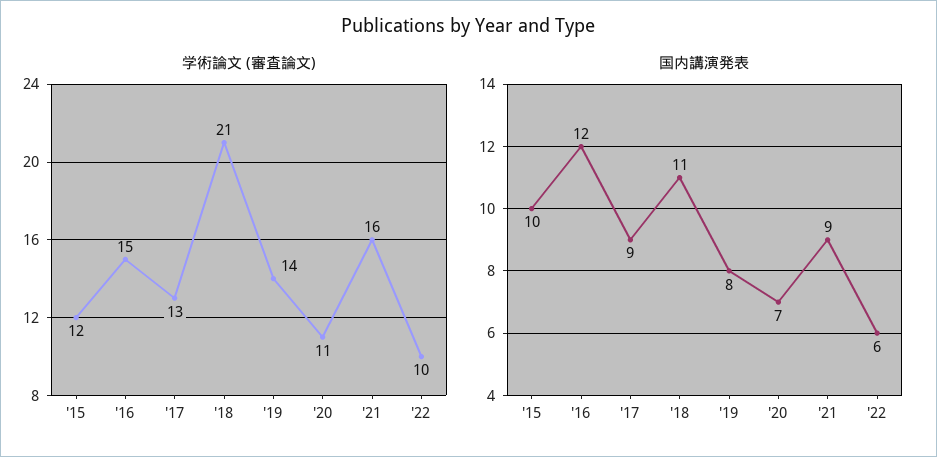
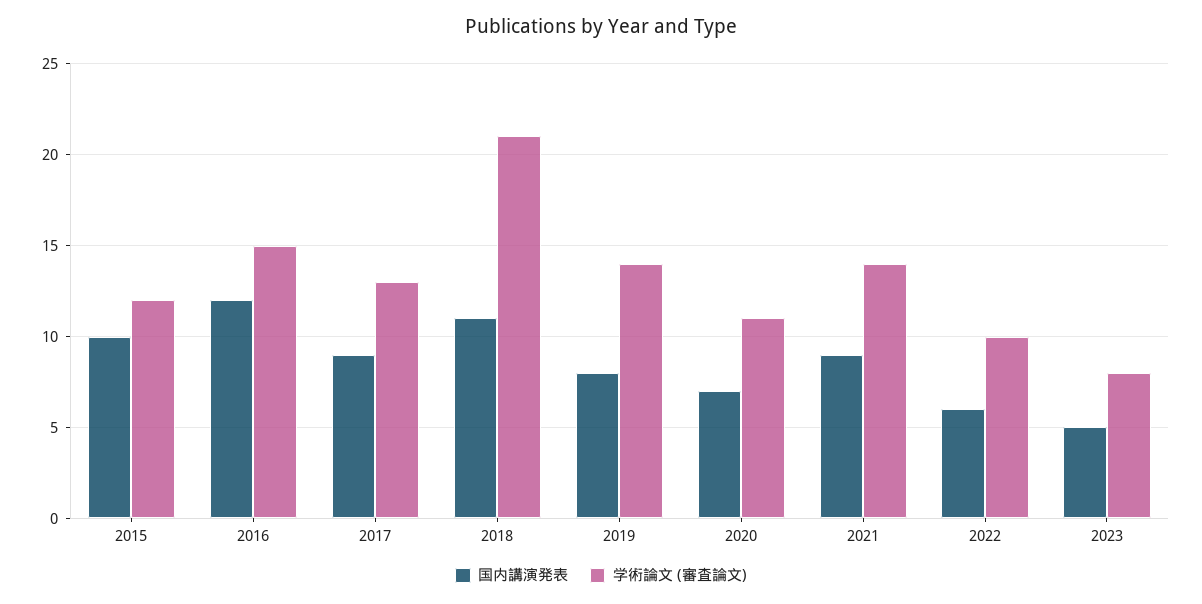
学術論文 (審査論文), '21: 16 -> 14
国内講演発表, 2023: none -> 5
学術論文 (審査論文), 2023: none -> 8

